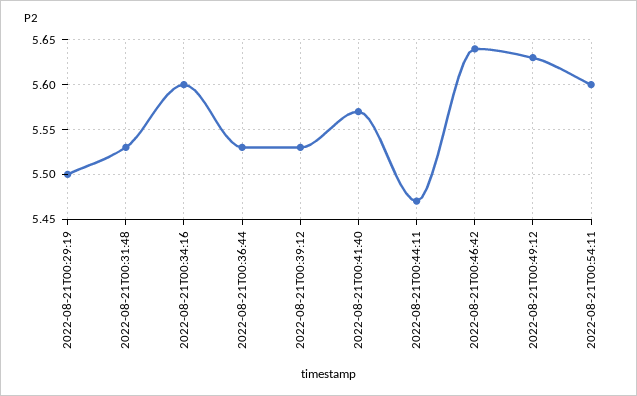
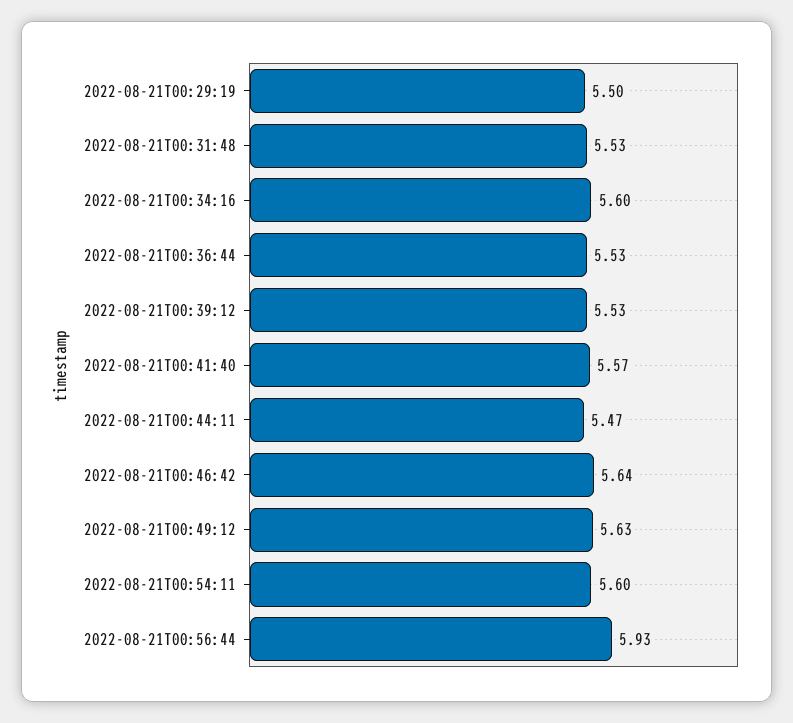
2022-08-21T00:56:44: none -> 5.93

